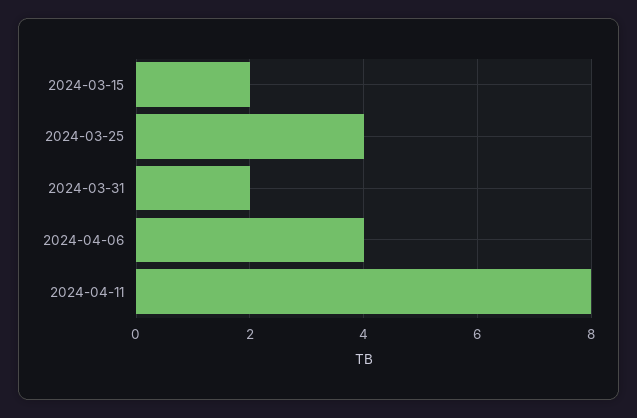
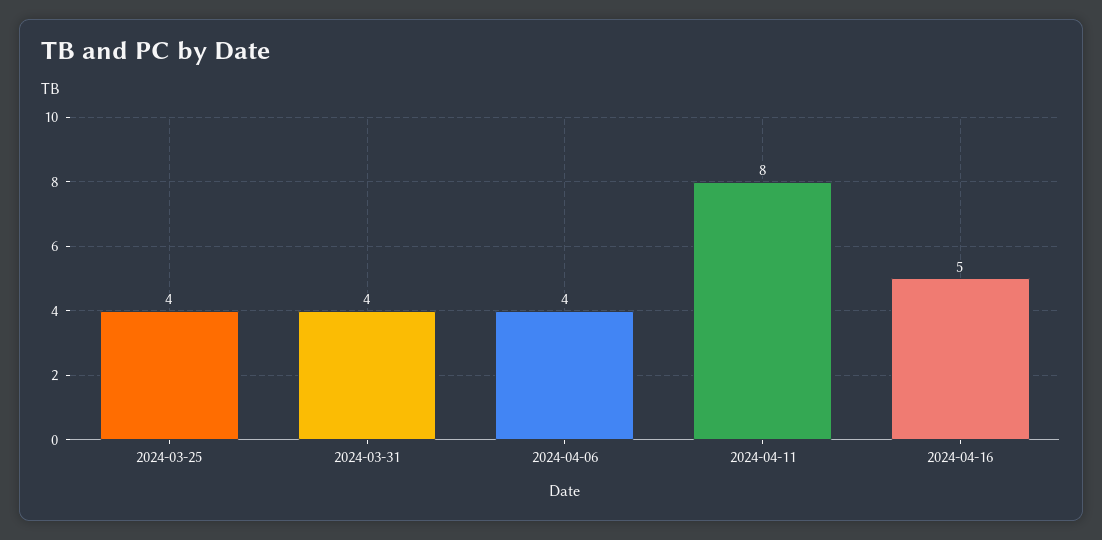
2024-03-15: 2 -> none
2024-03-31: 2 -> 4
2024-04-16: none -> 5

